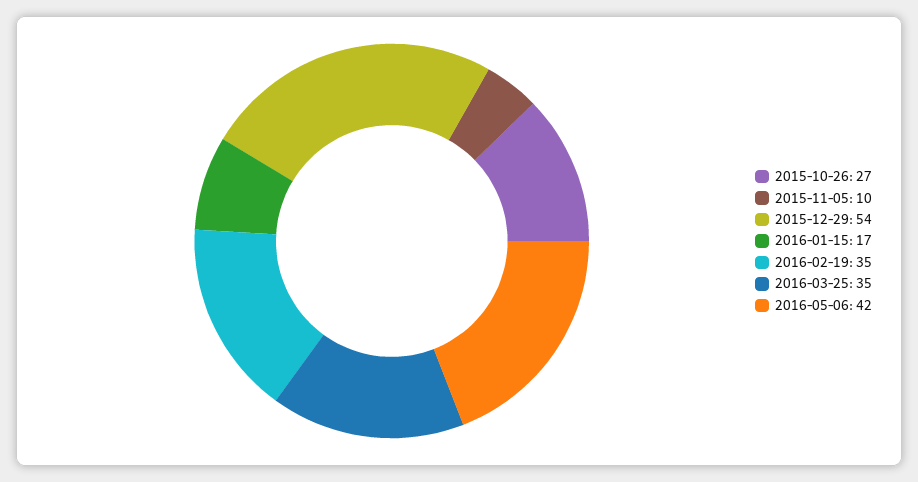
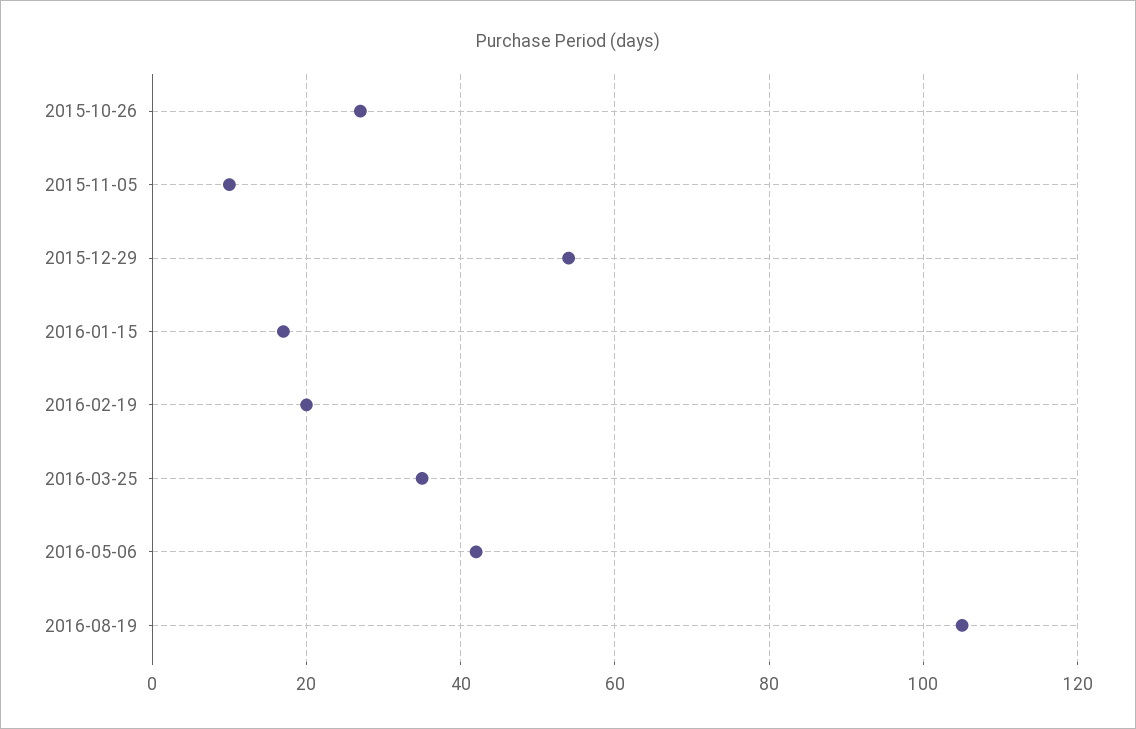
2016-02-19: 35 -> 20
2016-08-19: none -> 105

